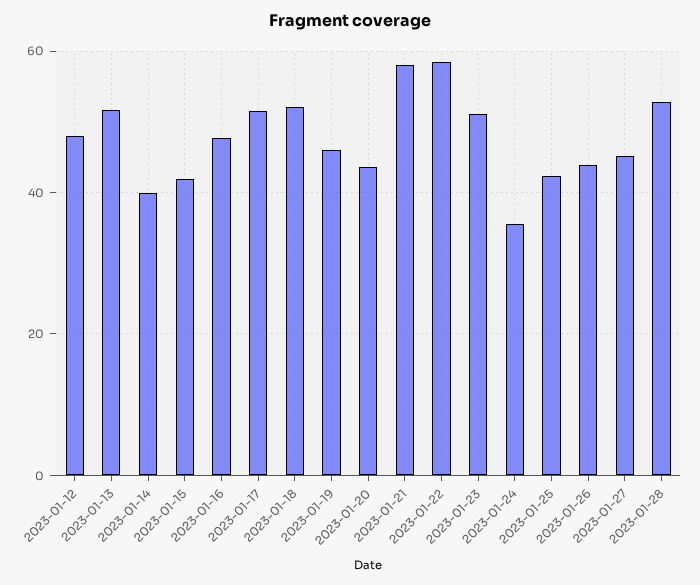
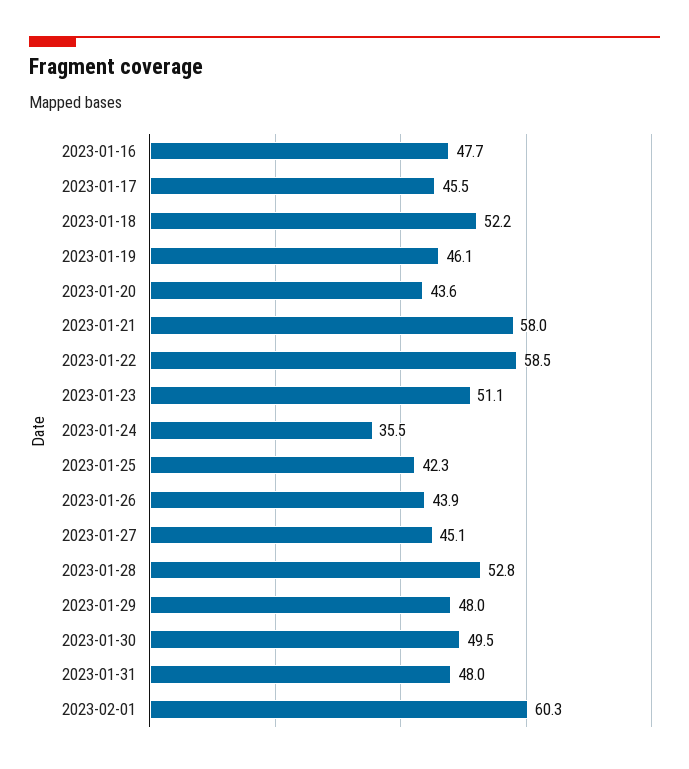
2023-01-12: 48 -> none
2023-01-13: 52 -> none
2023-01-14: 40 -> none
2023-01-15: 42 -> none
2023-01-17: 52 -> 45.5
2023-01-29: none -> 48
2023-01-30: none -> 49.5
2023-01-31: none -> 48
2023-02-01: none -> 60.3

